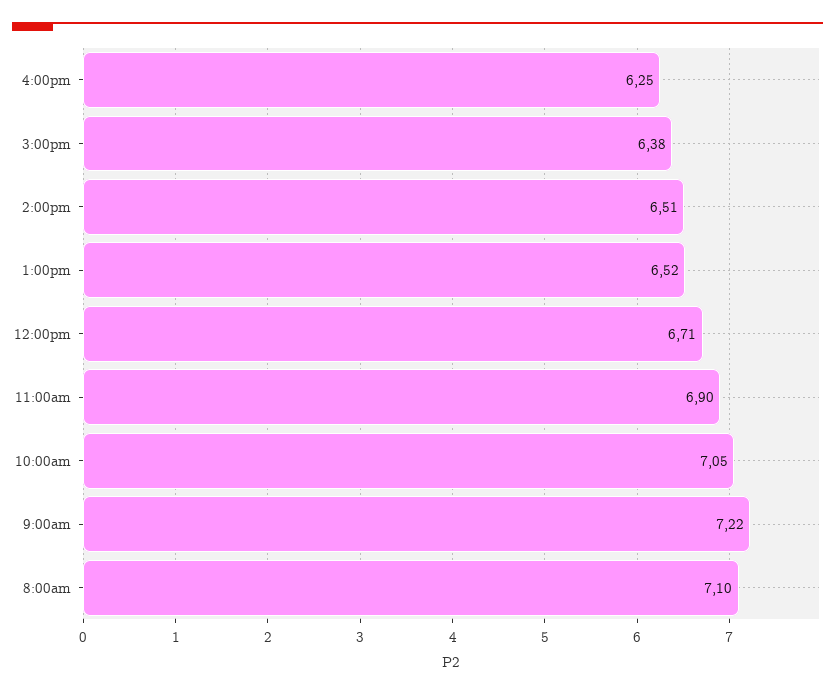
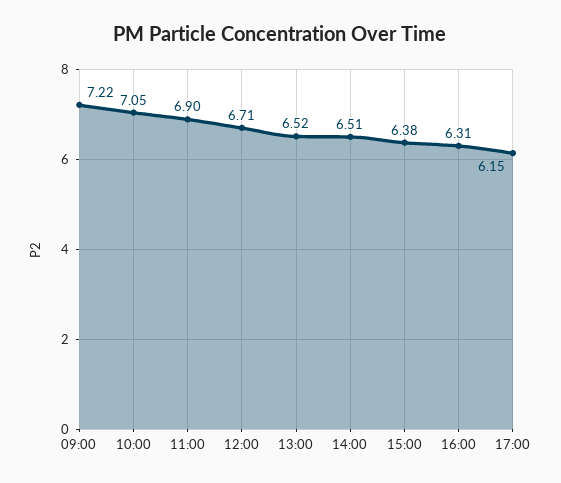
4:00pm: 6.25 -> 6.31
8:00am: 7.1 -> none
17:00: none -> 6.15

